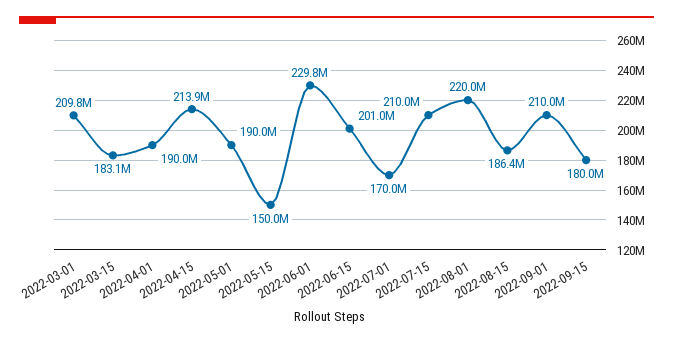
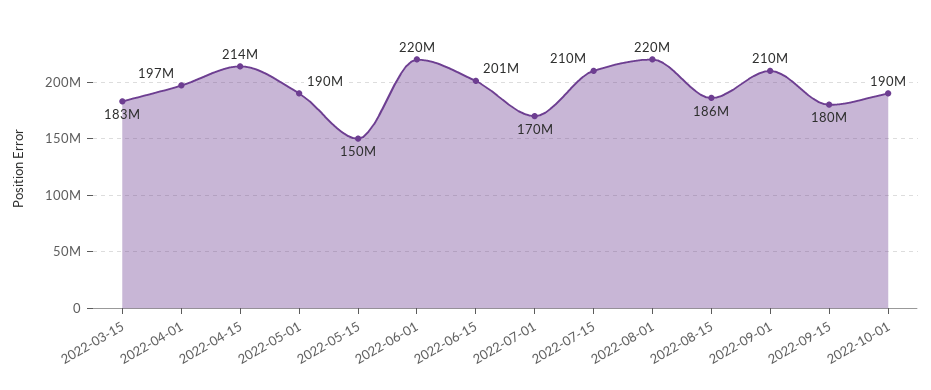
2022-03-01: 209800000 -> none
2022-04-01: 190000000 -> 197000000
2022-06-01: 229800000 -> 220000000
2022-10-01: none -> 190000000

